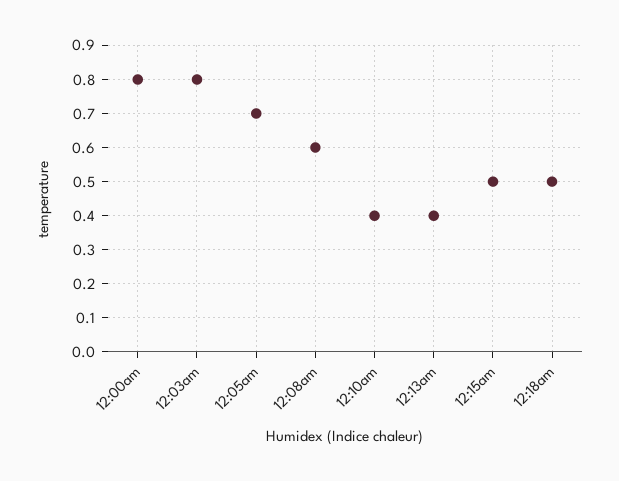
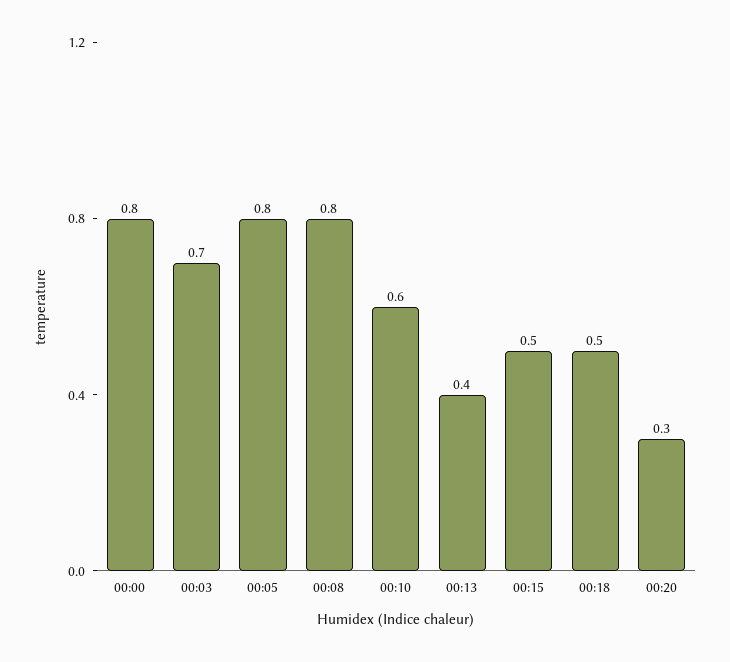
12:03am: 0.8 -> 0.7
12:05am: 0.7 -> 0.8
12:08am: 0.6 -> 0.8
12:10am: 0.4 -> 0.6
00:20: none -> 0.3

